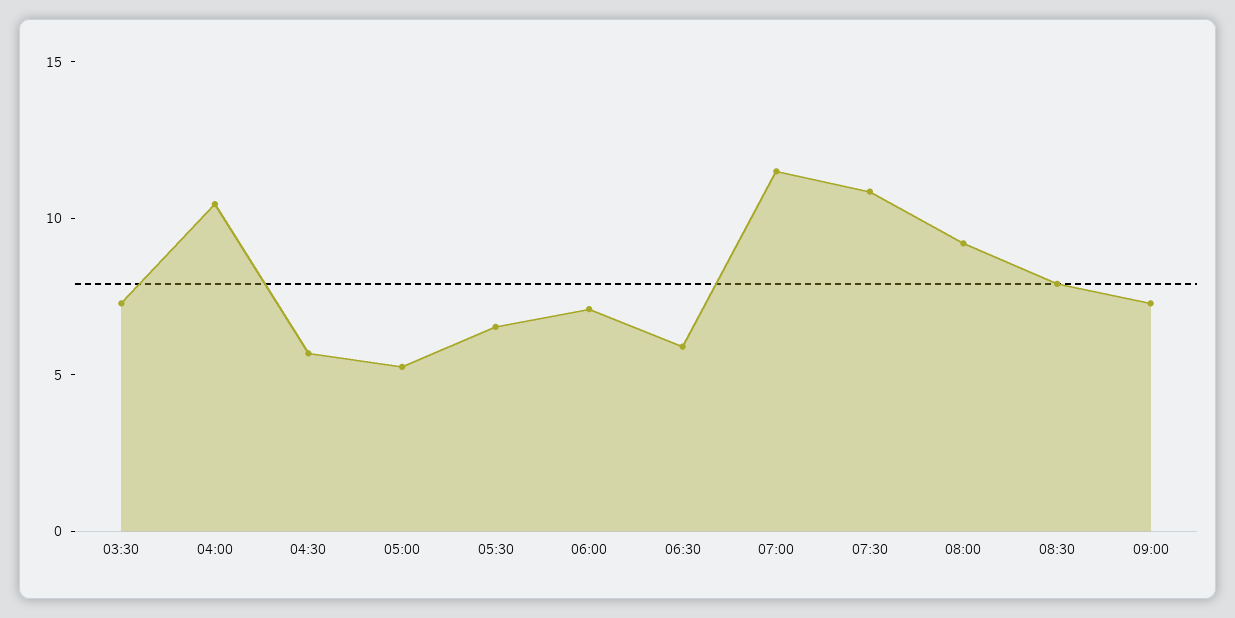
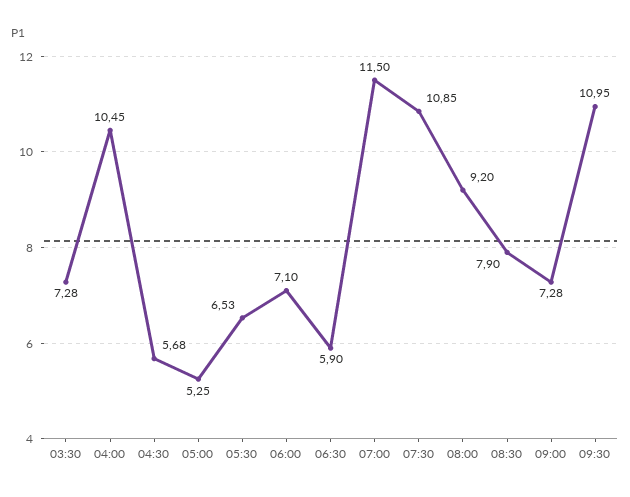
09:30: none -> 10.95

